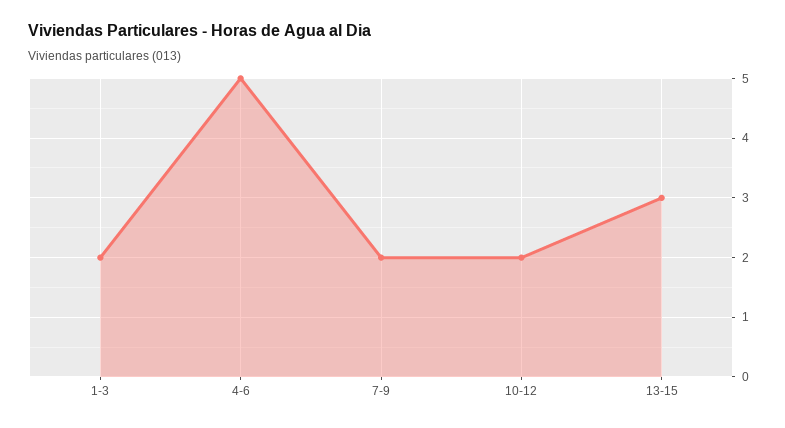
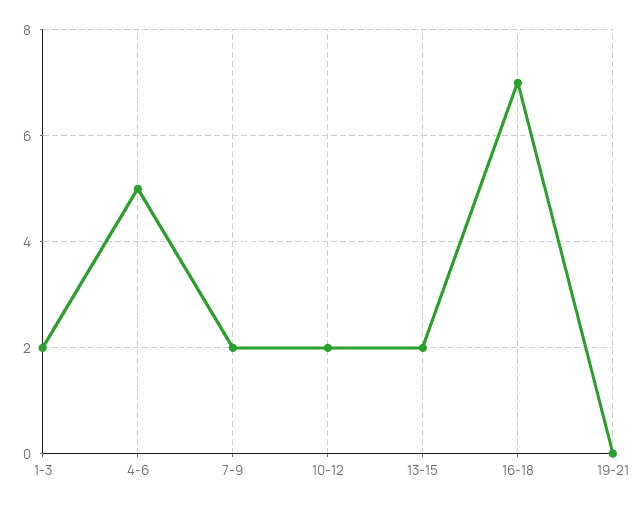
13-15: 3 -> 2
16-18: none -> 7
19-21: none -> 0

